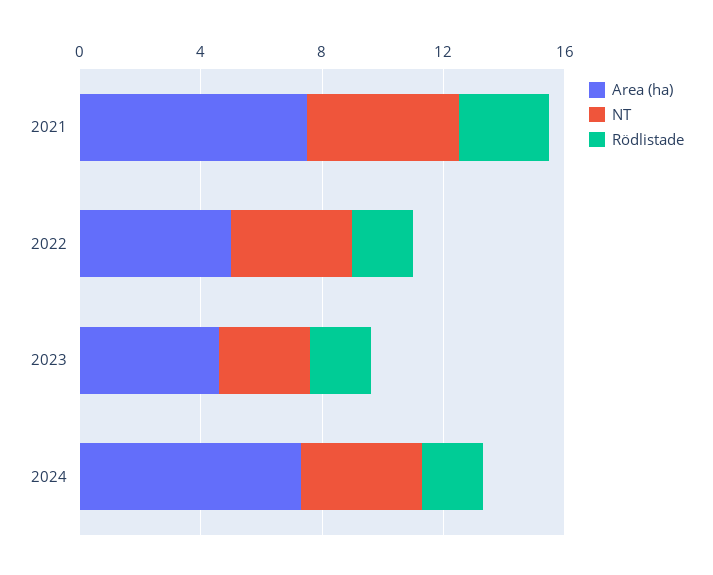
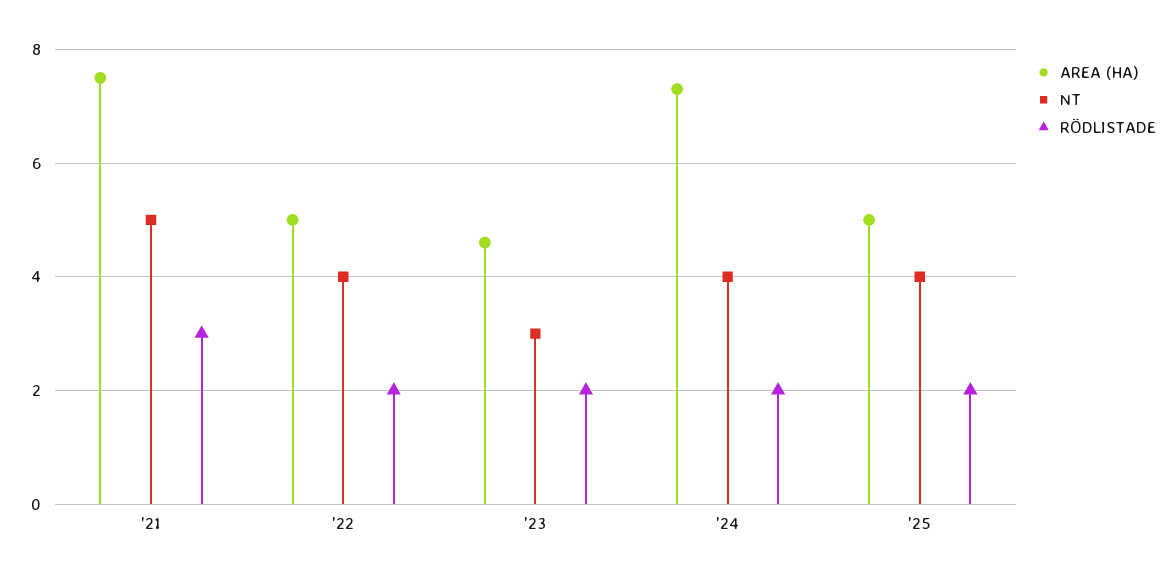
Area (ha), '25: none -> 5
NT, '25: none -> 4
Rödlistade, '25: none -> 2

